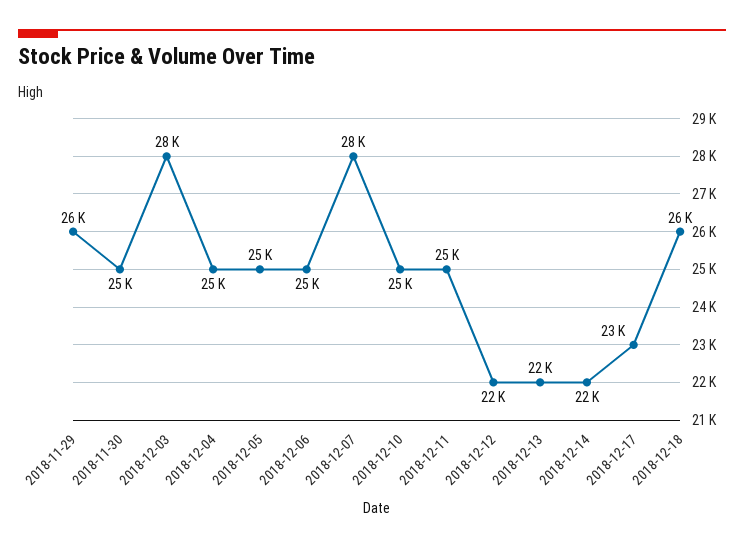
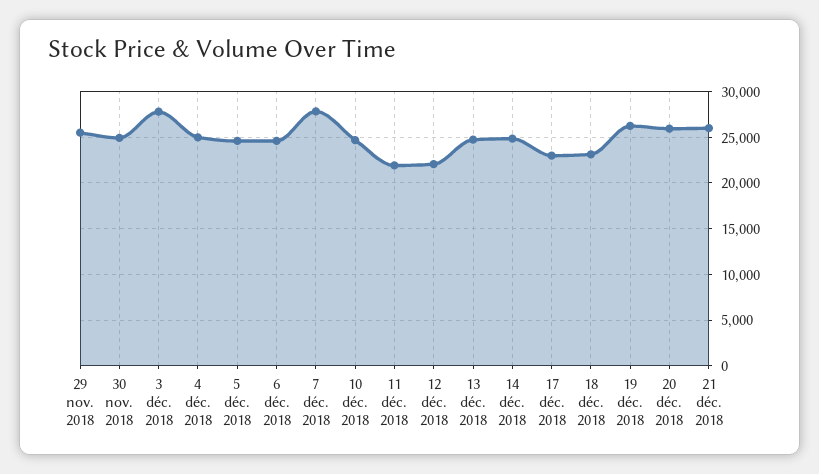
2018-12-11: 25000 -> 22000
2018-12-13: 22000 -> 25000
2018-12-14: 22000 -> 25000
2018-12-18: 26000 -> 23000
19 déc. 2018: none -> 26000
20 déc. 2018: none -> 26000
21 déc. 2018: none -> 26000

